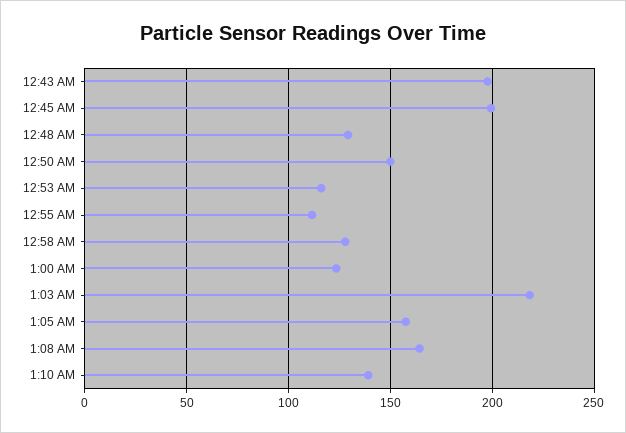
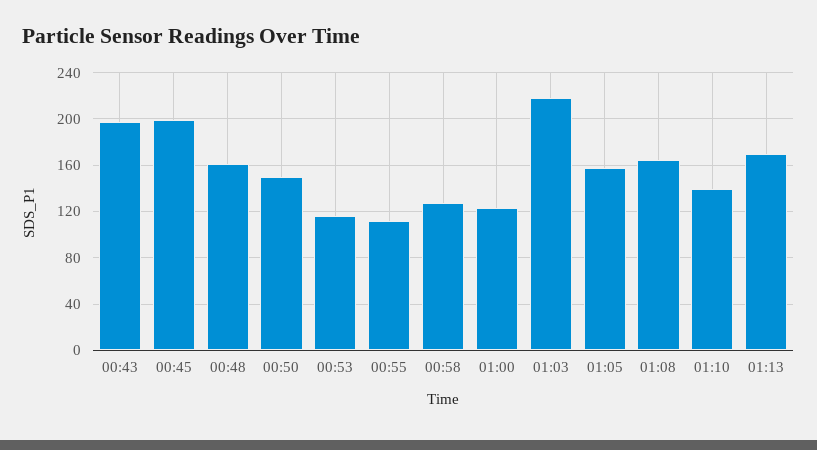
12:48 AM: 130 -> 160
01:13: none -> 170

